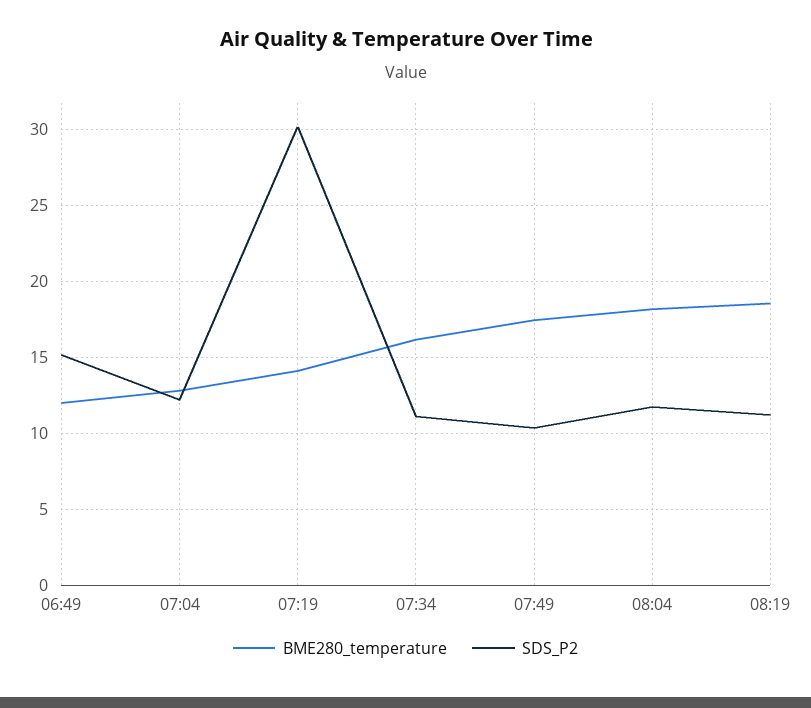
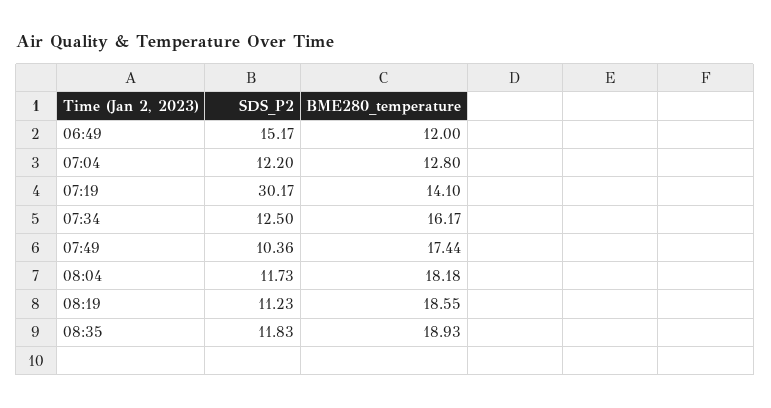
SDS_P2, 07:34: 11 -> 12.5
SDS_P2, 08:35: none -> 11.83
BME280_temperature, 08:35: none -> 18.93

